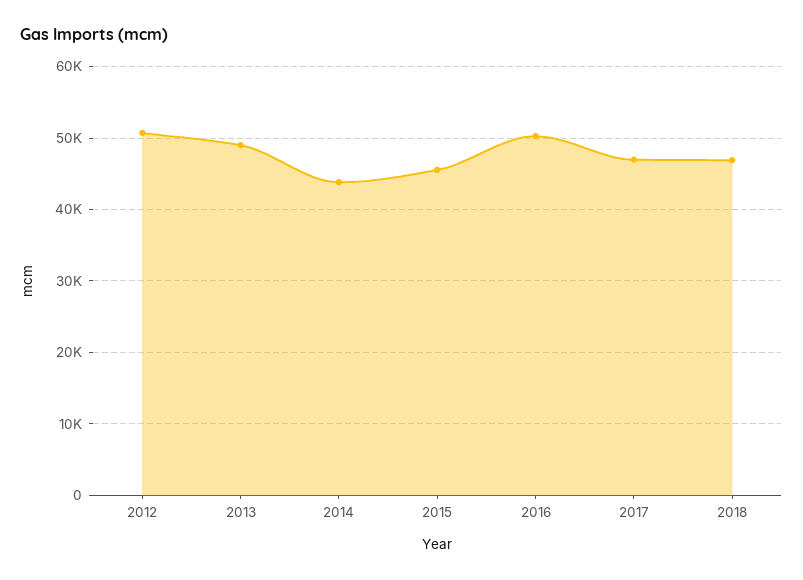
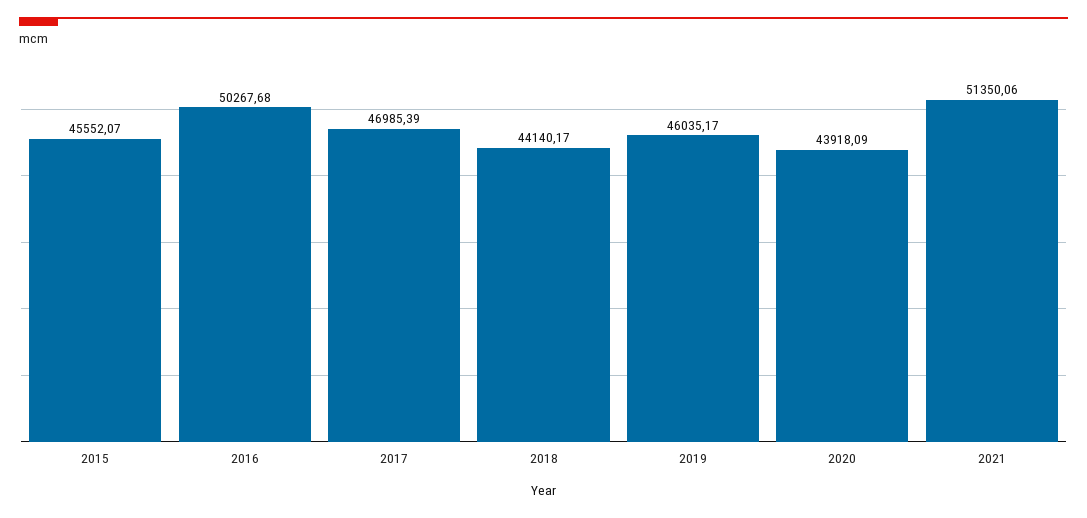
2012: 51000 -> none
2013: 49000 -> none
2014: 44000 -> none
2018: 47000 -> 44140.17
2019: none -> 46035.17
2020: none -> 43918.09
2021: none -> 51350.06

